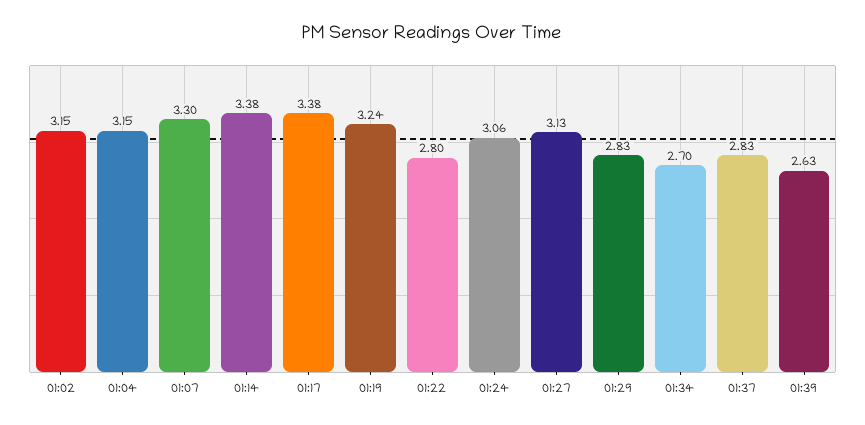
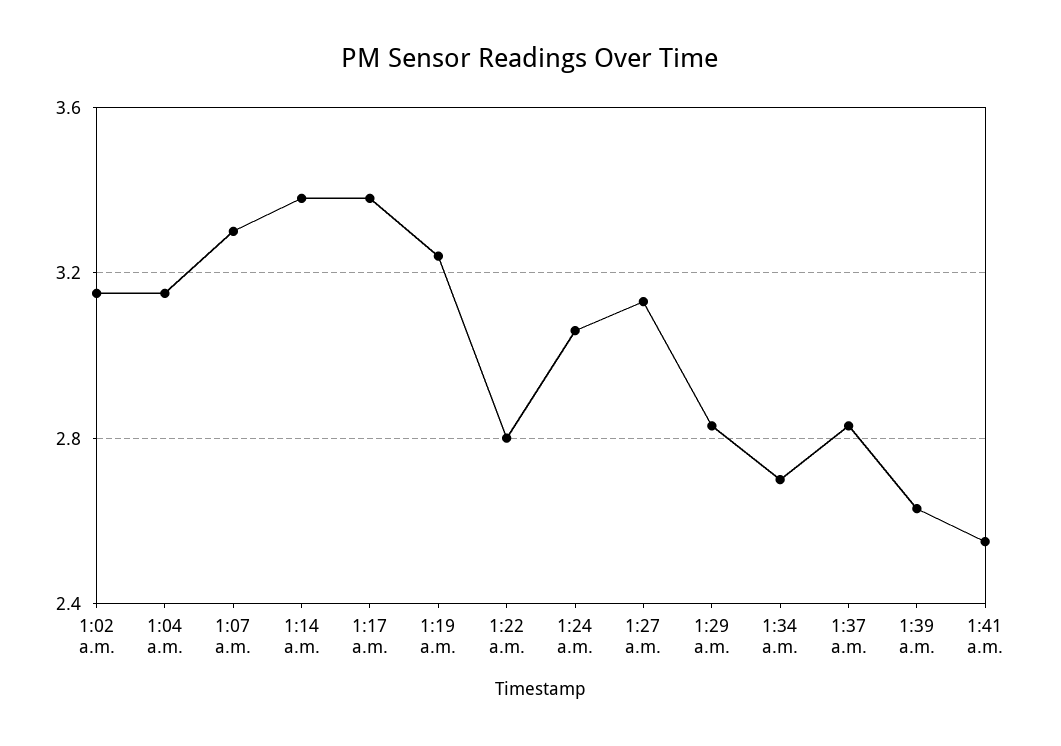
1:41 a.m.: none -> 2.55

